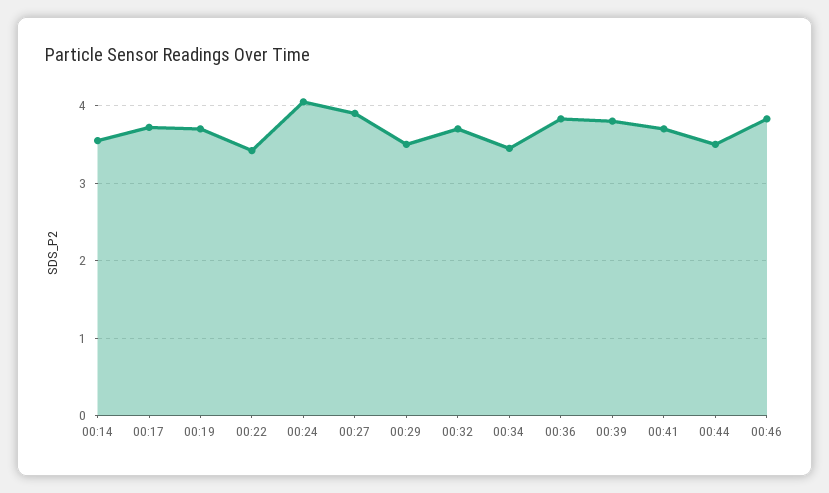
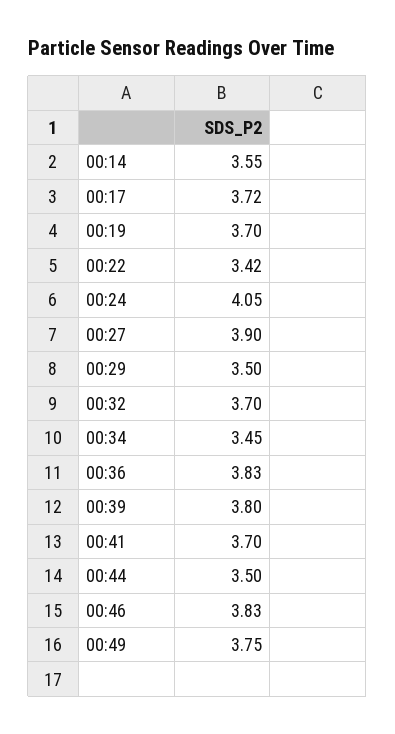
00:49: none -> 3.75

